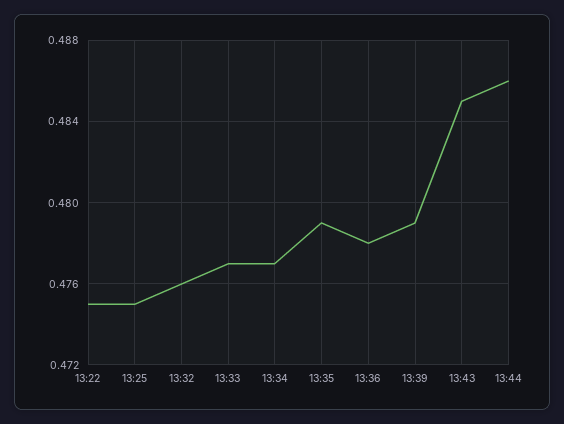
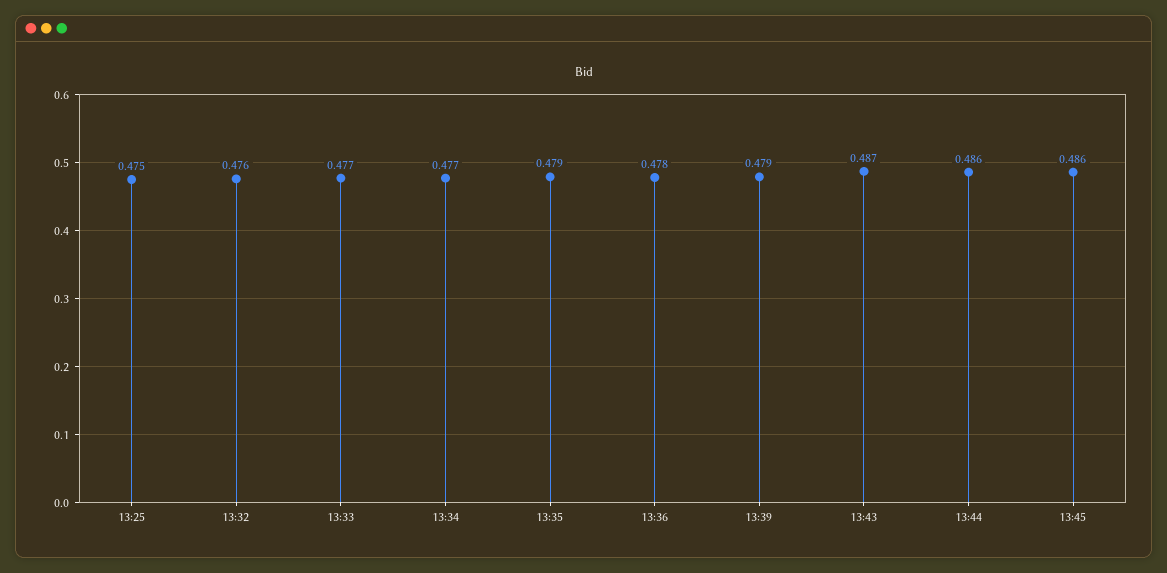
13:22: 0.475 -> none
13:43: 0.485 -> 0.487
13:45: none -> 0.486

